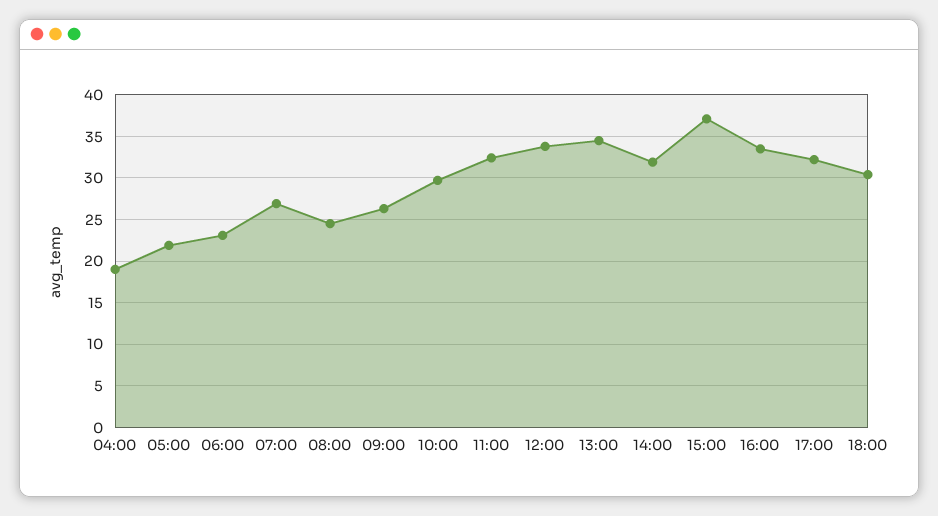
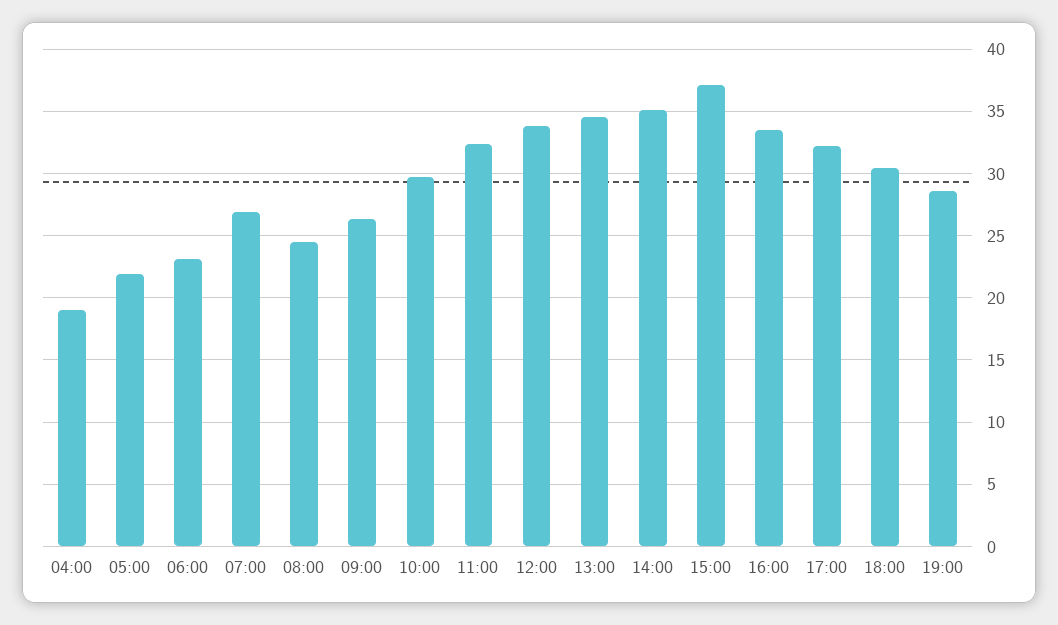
14:00: 32 -> 35
19:00: none -> 28.5

